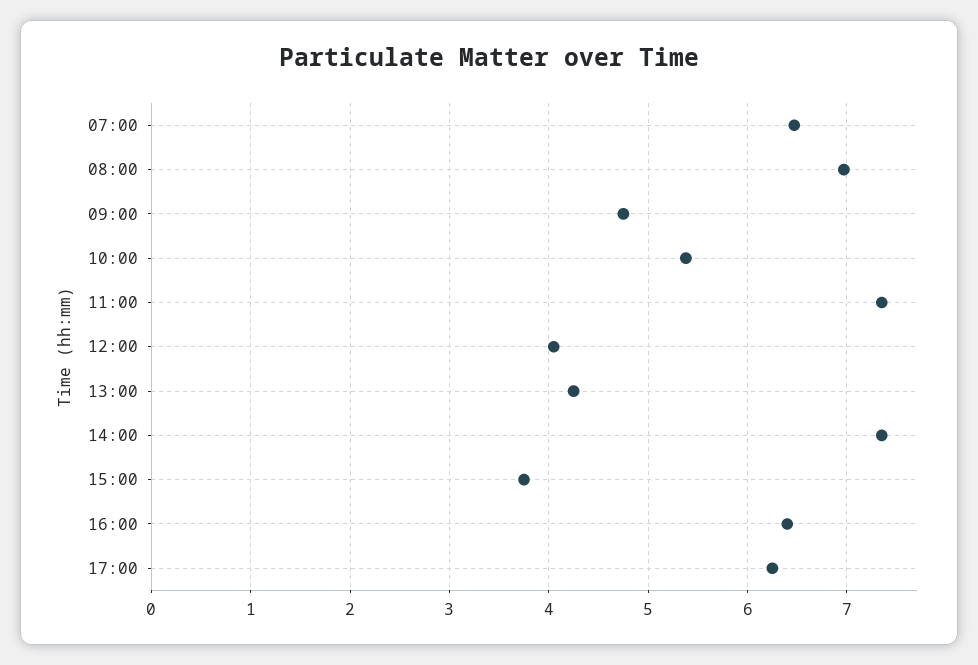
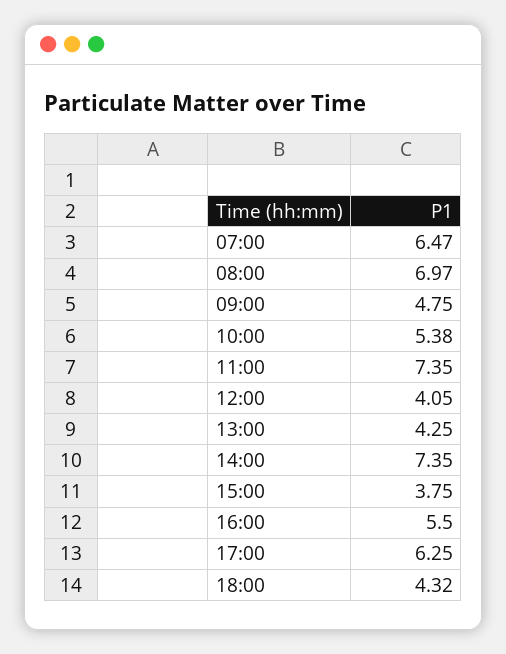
16:00: 6.4 -> 5.5
18:00: none -> 4.32

